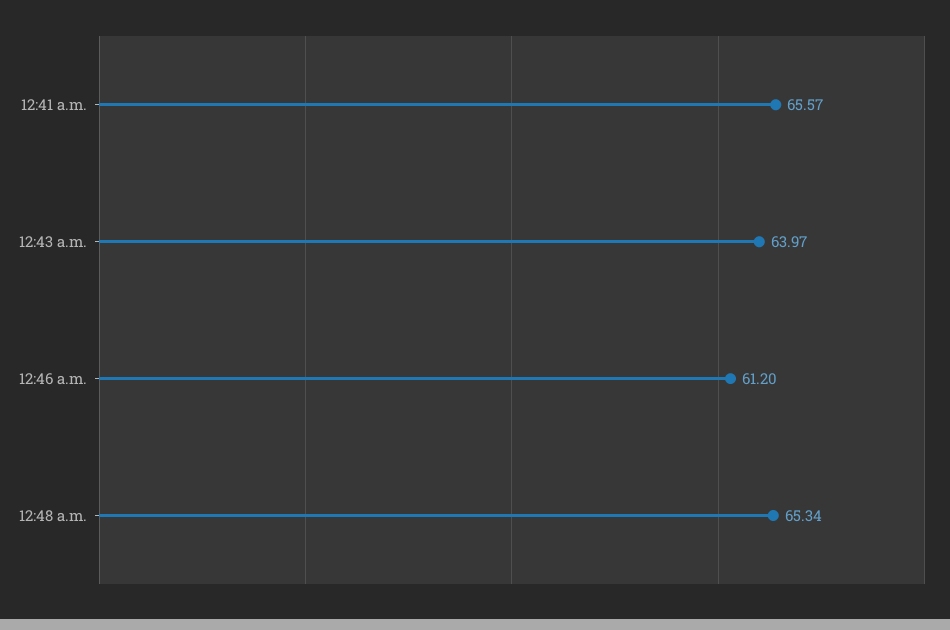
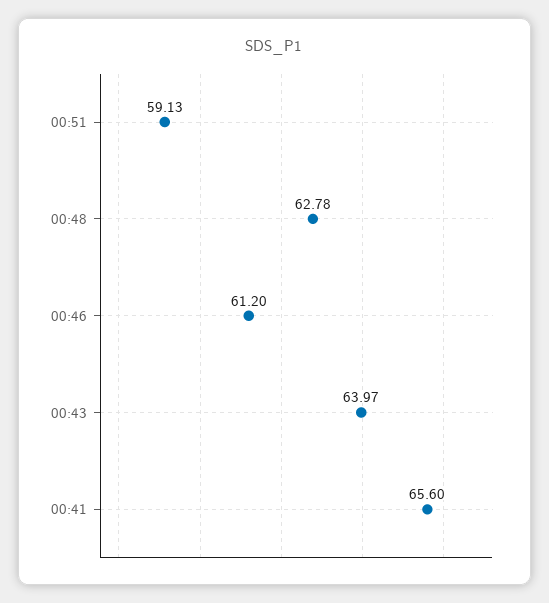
12:41 a.m.: 65.57 -> 65.6
12:48 a.m.: 65.34 -> 62.78
00:51: none -> 59.13

